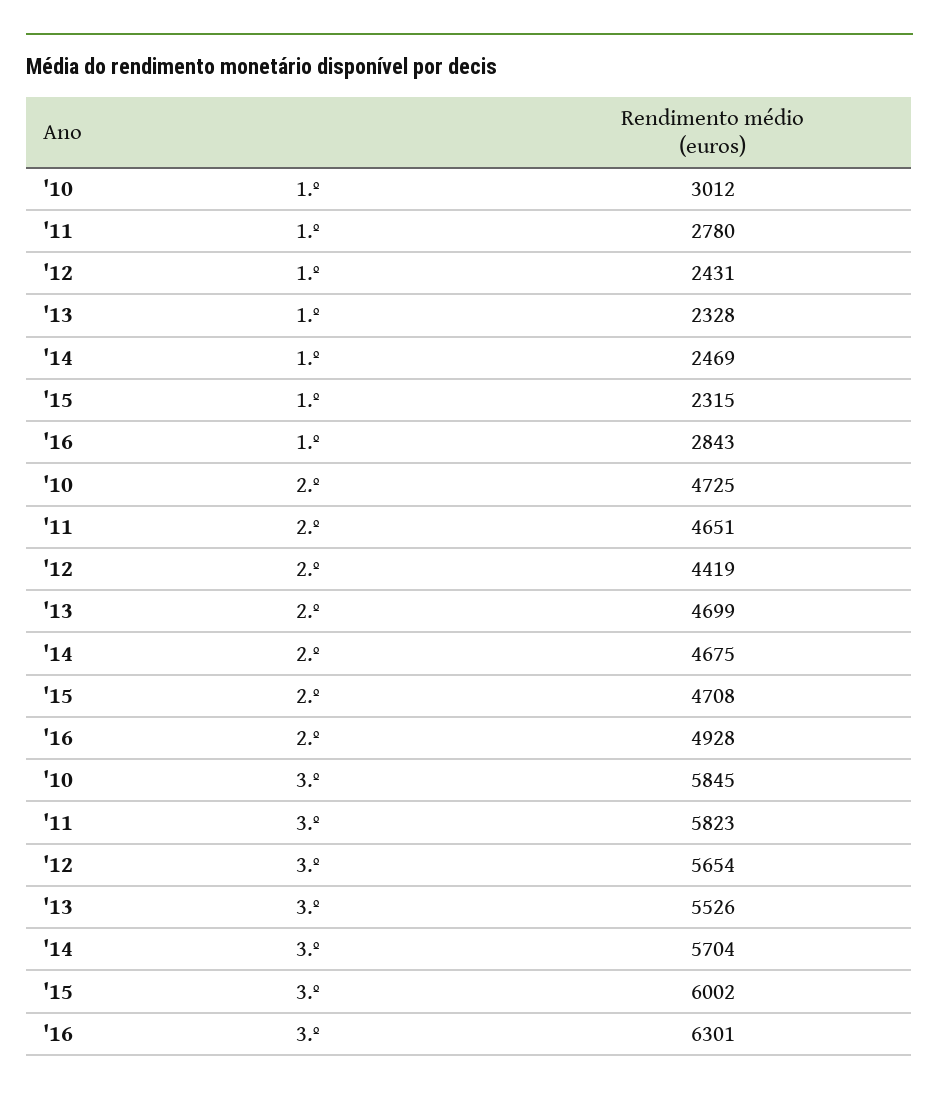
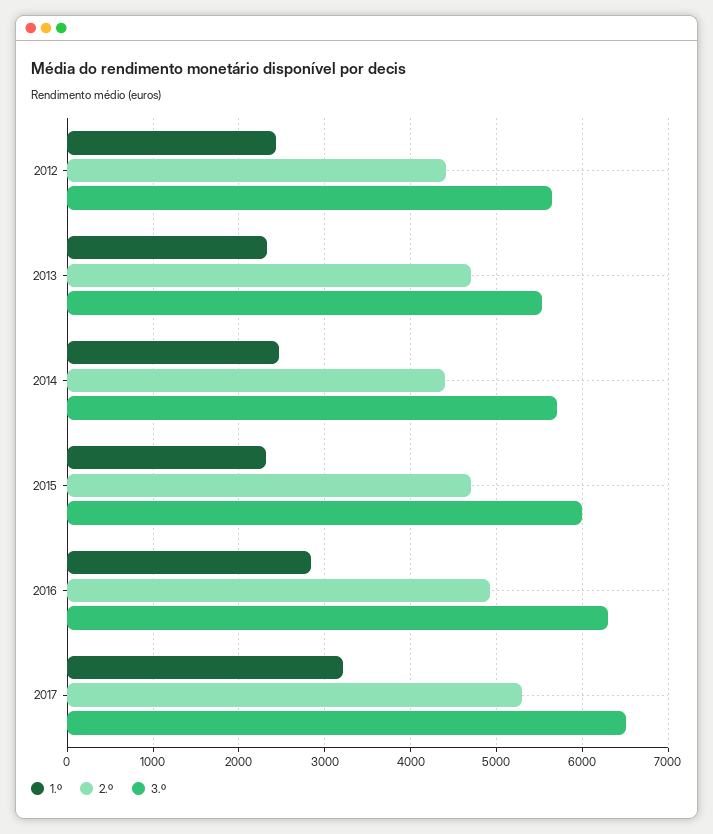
1.º, '10: 3012 -> none
1.º, '11: 2780 -> none
2.º, '10: 4725 -> none
2.º, '11: 4651 -> none
2.º, '14: 4675 -> 4400
3.º, '10: 5845 -> none
3.º, '11: 5823 -> none
1.º, 2017: none -> 3200
2.º, 2017: none -> 5300
3.º, 2017: none -> 6500

